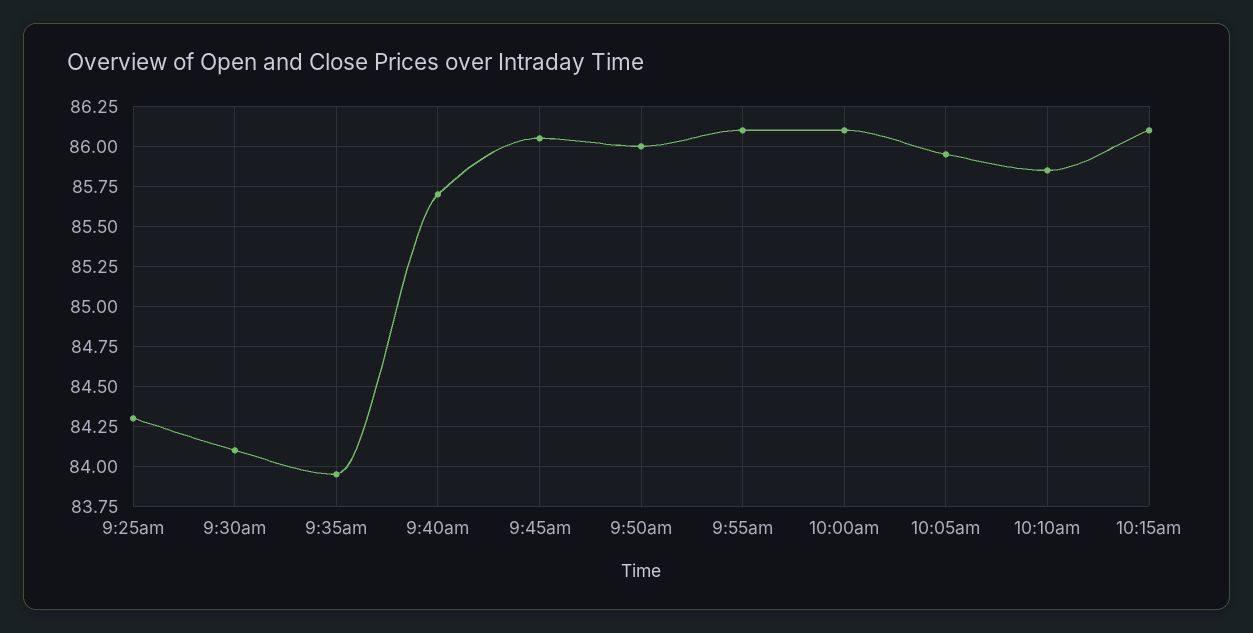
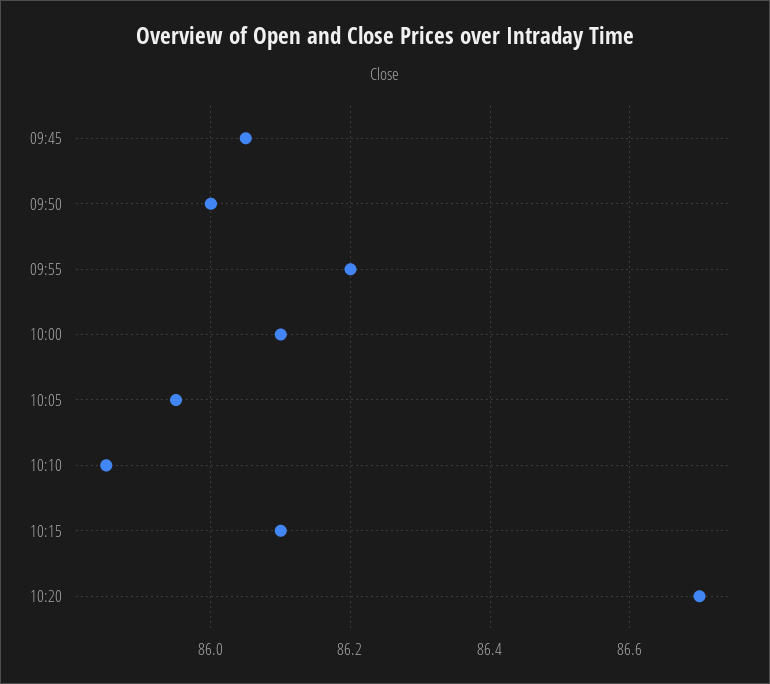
9:25am: 84.3 -> none
9:30am: 84.1 -> none
9:35am: 83.95 -> none
9:40am: 85.7 -> none
9:55am: 86.1 -> 86.2
10:20: none -> 86.7

